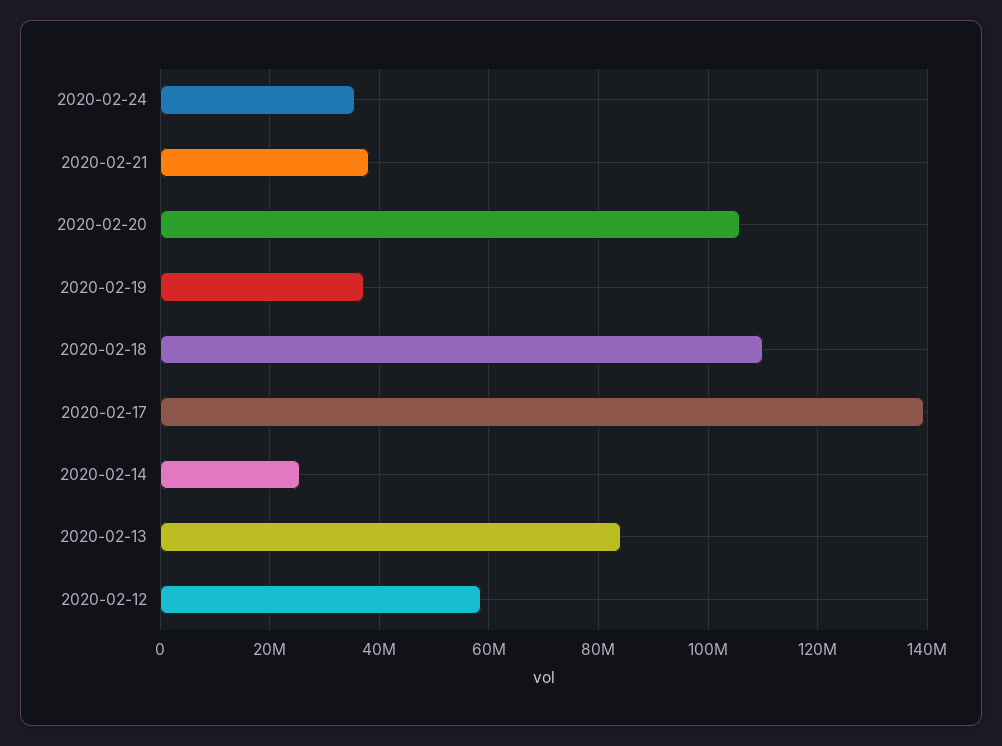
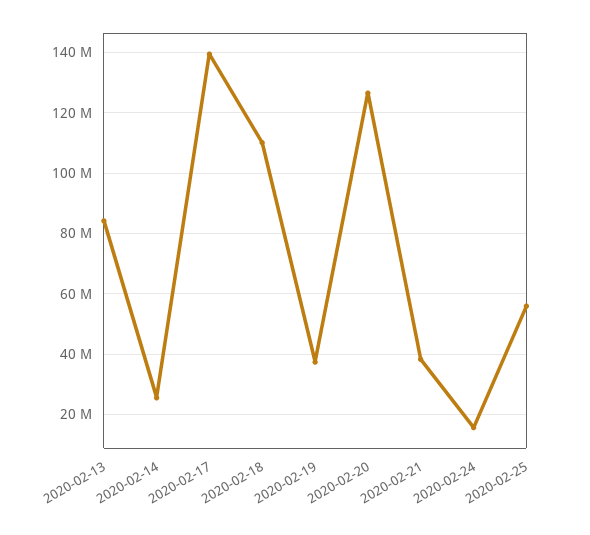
2020-02-24: 36000000 -> 16000000
2020-02-20: 106000000 -> 126000000
2020-02-12: 58000000 -> none
2020-02-25: none -> 56000000

